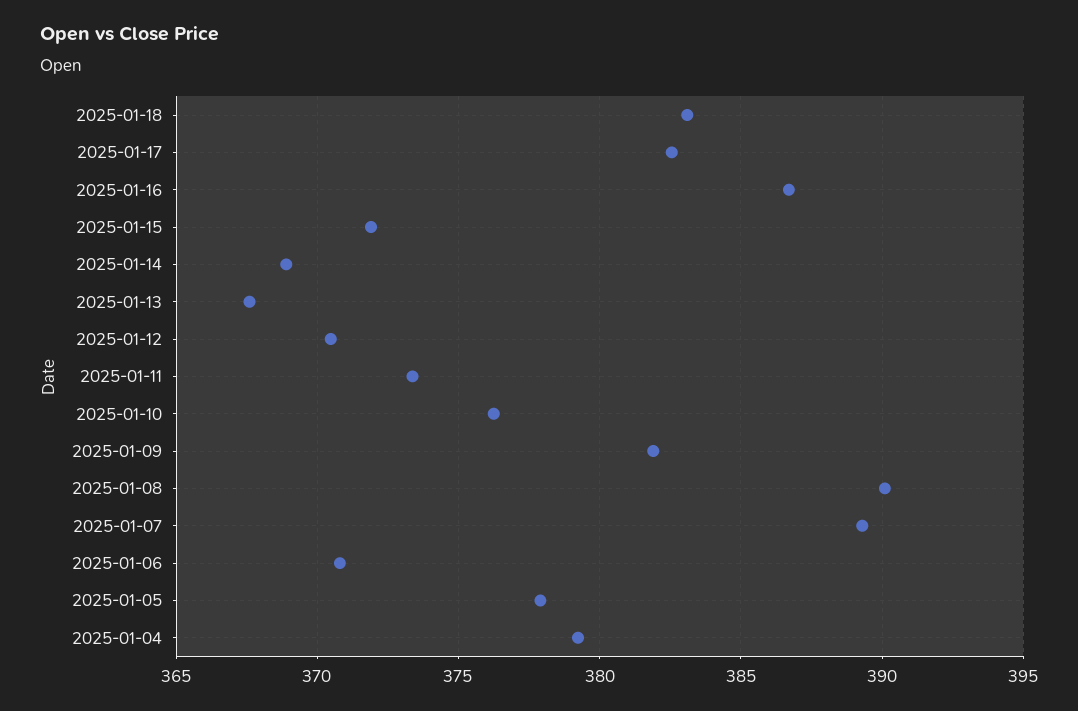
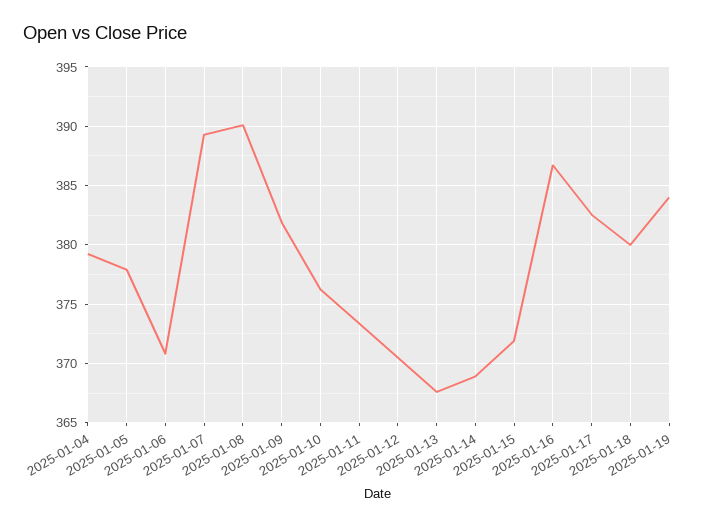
2025-01-18: 383 -> 380
2025-01-19: none -> 384

